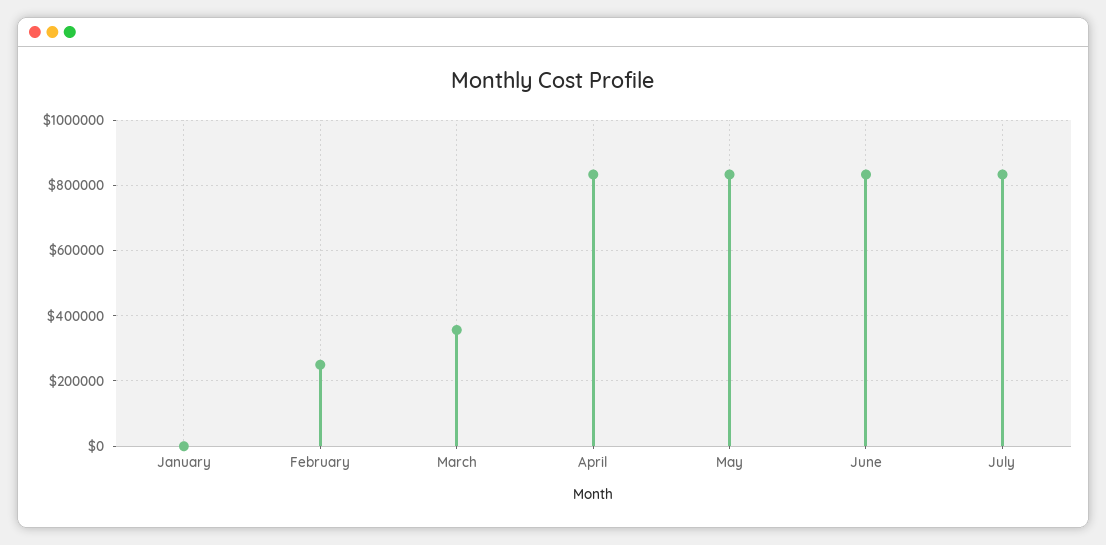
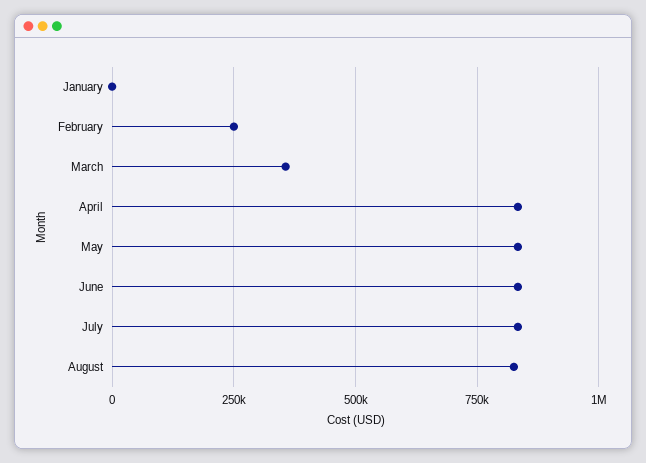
August: none -> 825000

